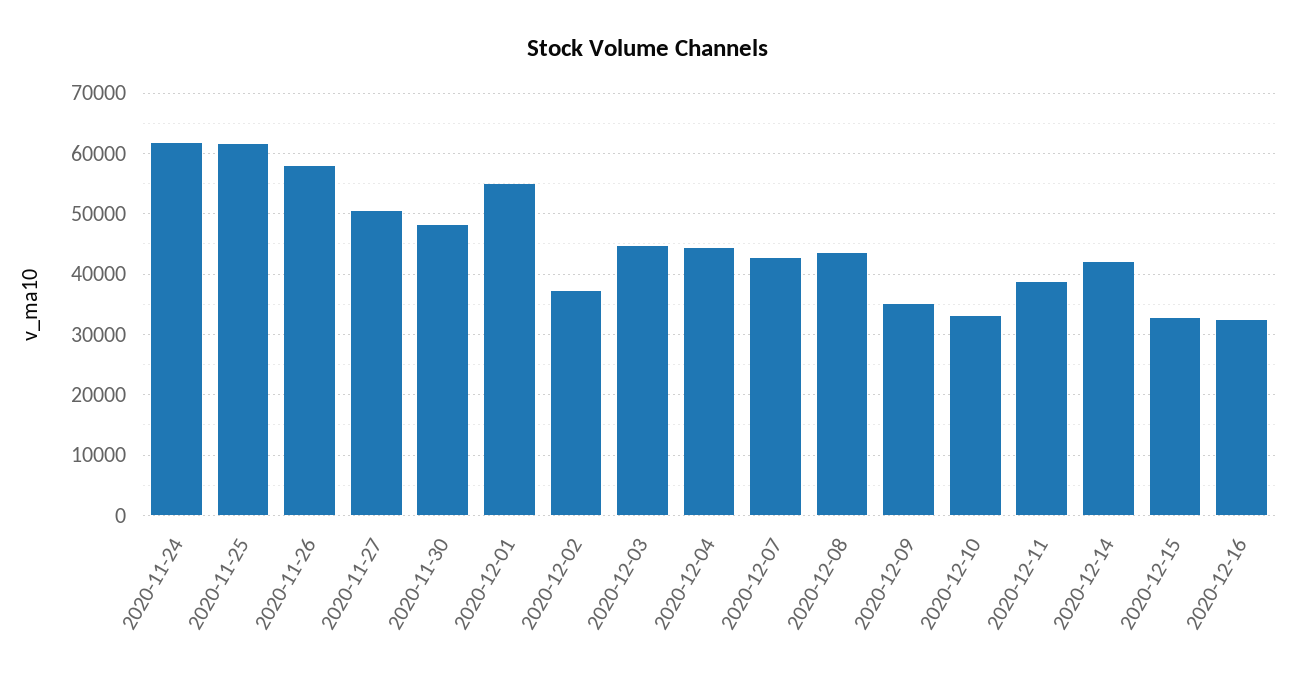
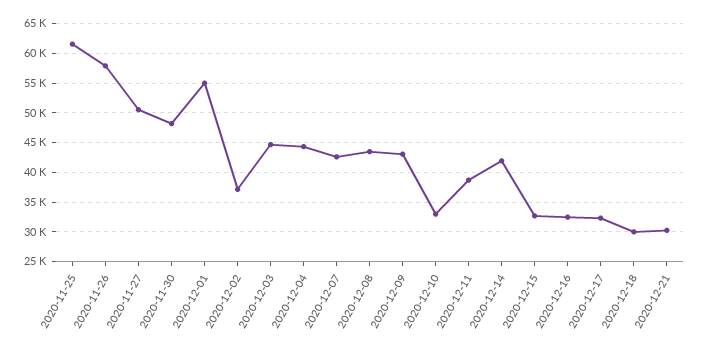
2020-11-24: 62000 -> none
2020-12-09: 35000 -> 42500
2020-12-17: none -> 32500
2020-12-18: none -> 30000
2020-12-21: none -> 30000

